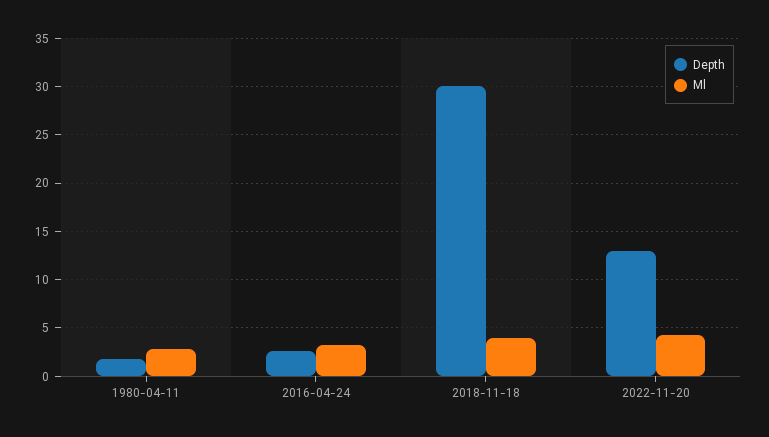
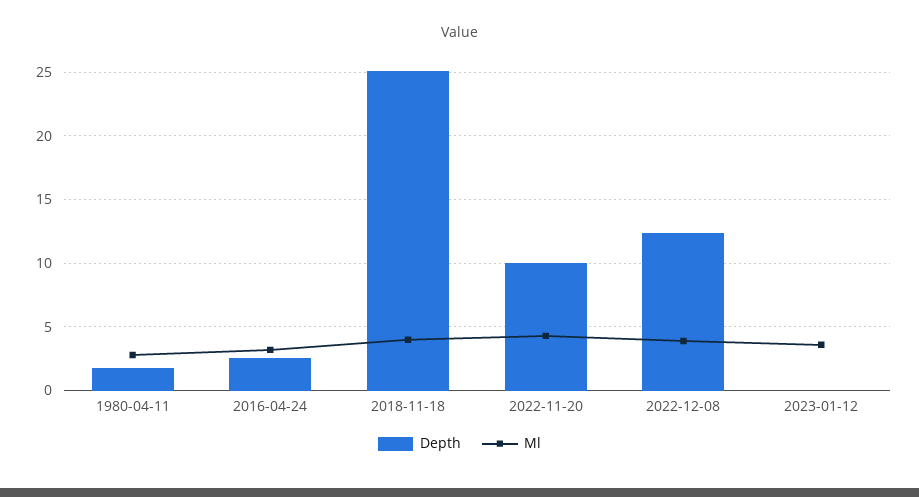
Depth, 2018-11-18: 30 -> 25
Depth, 2022-11-20: 13 -> 10
Depth, 2022-12-08: none -> 12.5
Ml, 2022-12-08: none -> 4
Depth, 2023-01-12: none -> 0
Ml, 2023-01-12: none -> 3.5

